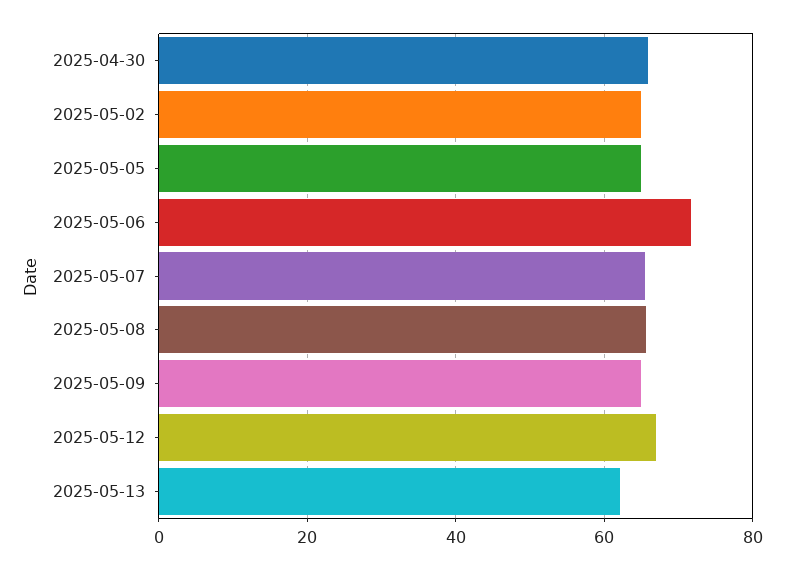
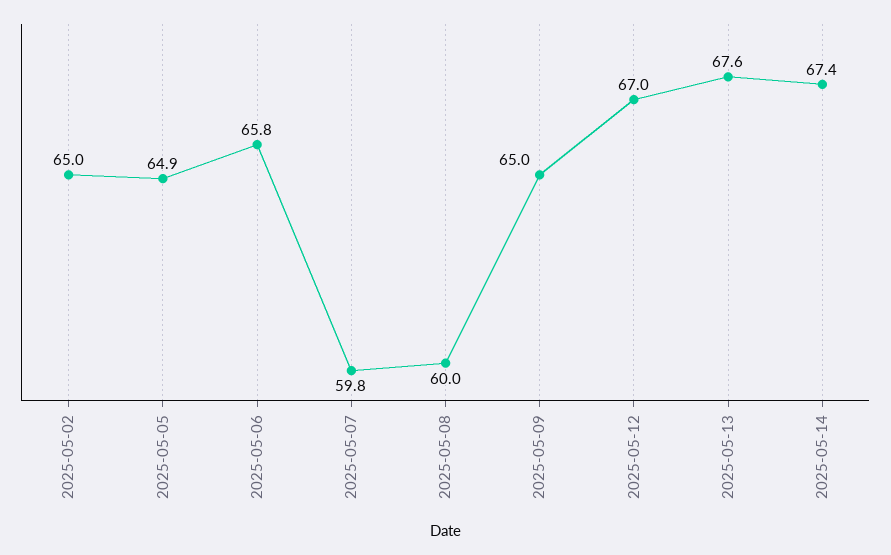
2025-04-30: 66 -> none
2025-05-06: 72 -> 65.8
2025-05-07: 66 -> 59.8
2025-05-08: 66 -> 60
2025-05-13: 62 -> 67.6
2025-05-14: none -> 67.4

